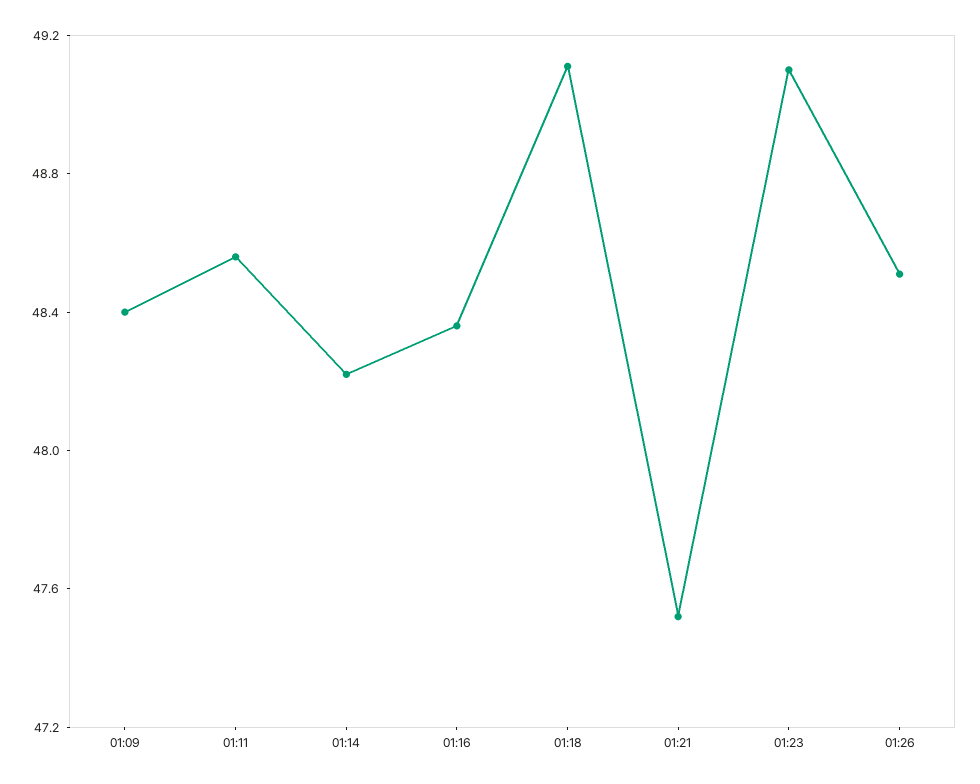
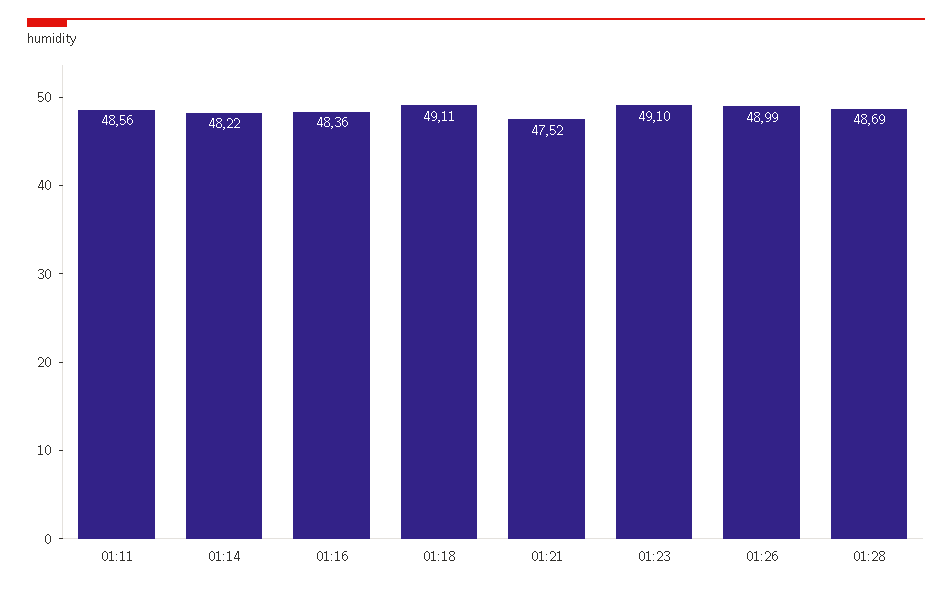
01:09: 48.4 -> none
01:26: 48.5 -> 48.99
01:28: none -> 48.69

